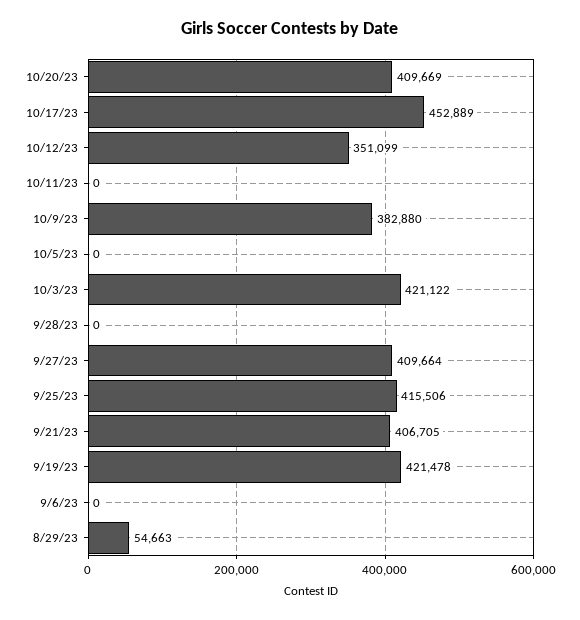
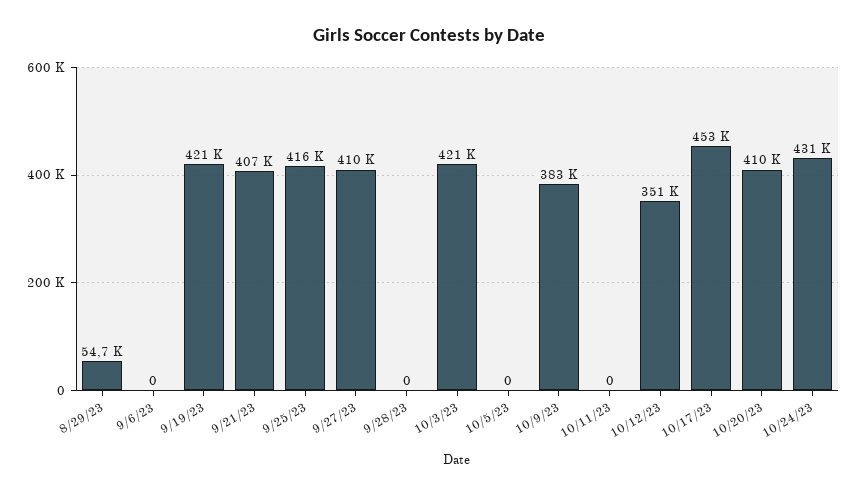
10/24/23: none -> 431000

